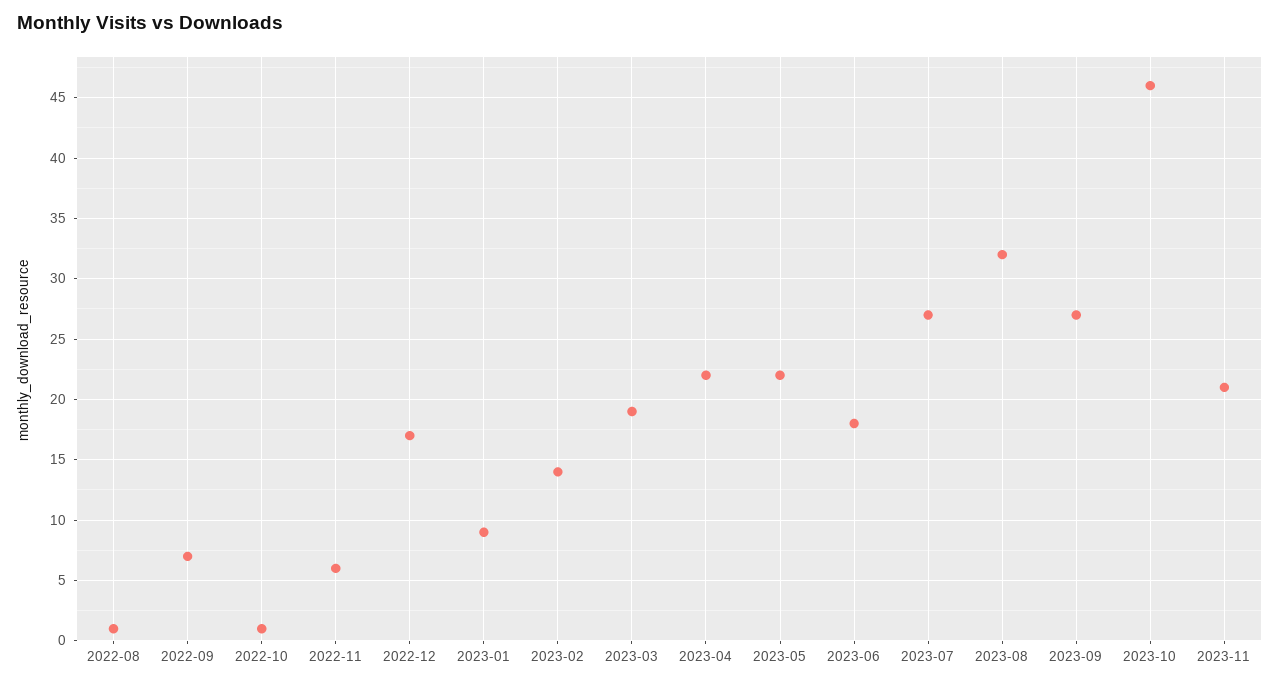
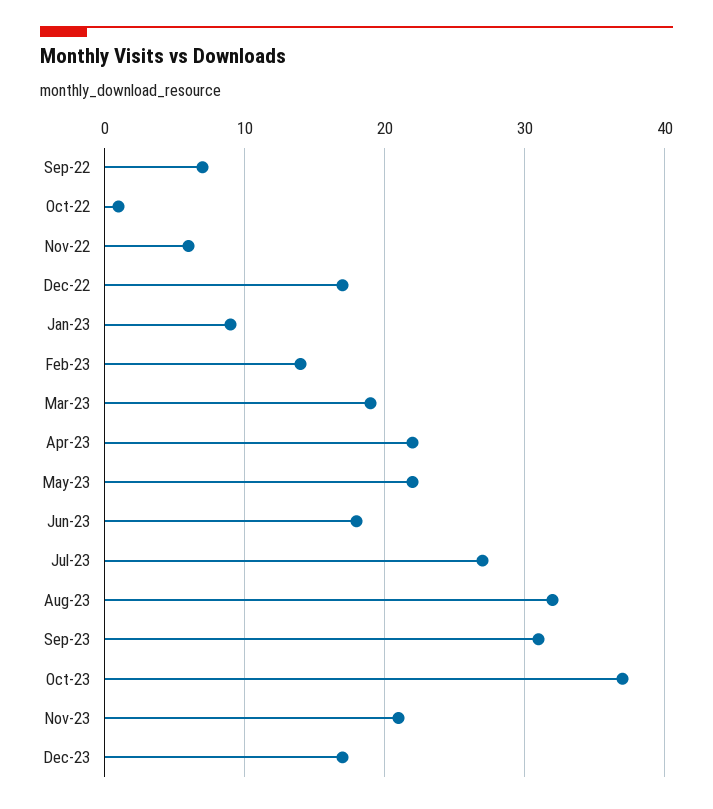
2022-08: 1 -> none
2023-09: 27 -> 31
2023-10: 46 -> 37
Dec-23: none -> 17

